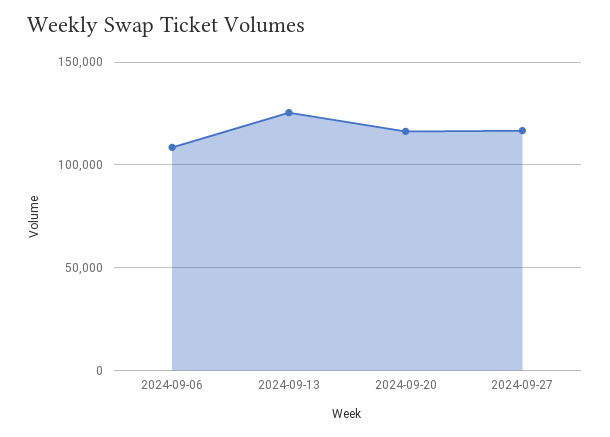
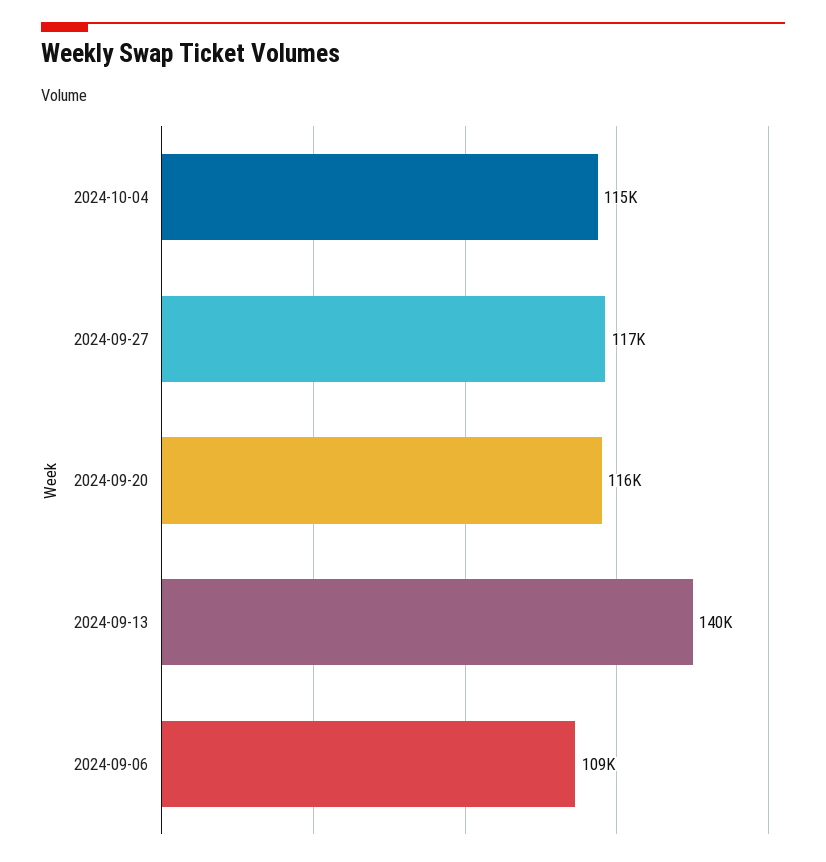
2024-09-13: 125000 -> 140000
2024-10-04: none -> 115000

